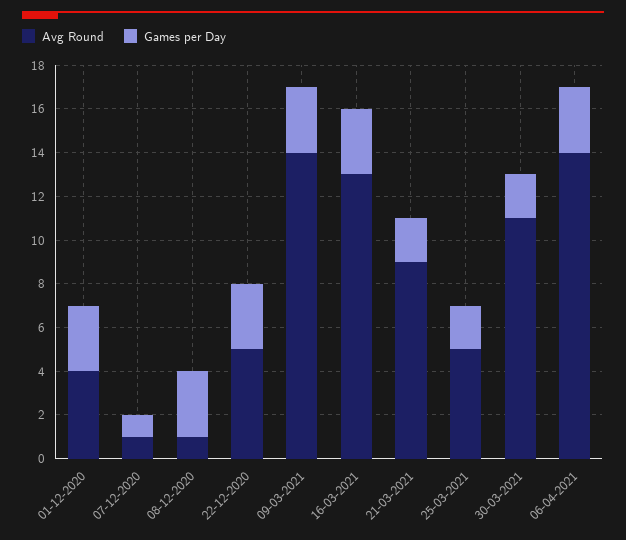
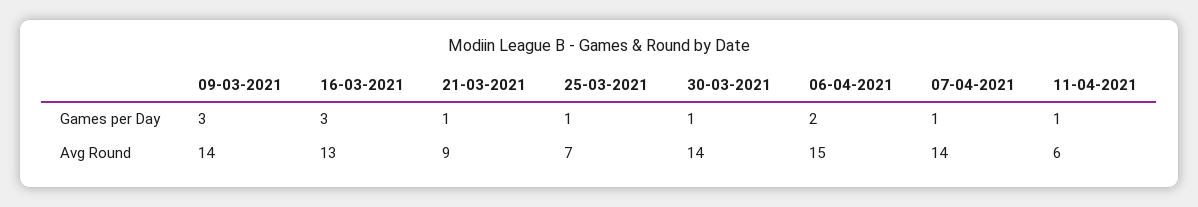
Avg Round, 01-12-2020: 4 -> none
Games per Day, 01-12-2020: 3 -> none
Avg Round, 07-12-2020: 1 -> none
Games per Day, 07-12-2020: 1 -> none
Avg Round, 08-12-2020: 1 -> none
Games per Day, 08-12-2020: 3 -> none
Avg Round, 22-12-2020: 5 -> none
Games per Day, 22-12-2020: 3 -> none
Games per Day, 21-03-2021: 2 -> 1
Avg Round, 25-03-2021: 5 -> 7
Games per Day, 25-03-2021: 2 -> 1
Avg Round, 30-03-2021: 11 -> 14
Games per Day, 30-03-2021: 2 -> 1
Avg Round, 06-04-2021: 14 -> 15
Games per Day, 06-04-2021: 3 -> 2
Games per Day, 07-04-2021: none -> 1
Games per Day, 11-04-2021: none -> 1
Avg Round, 07-04-2021: none -> 14
Avg Round, 11-04-2021: none -> 6

